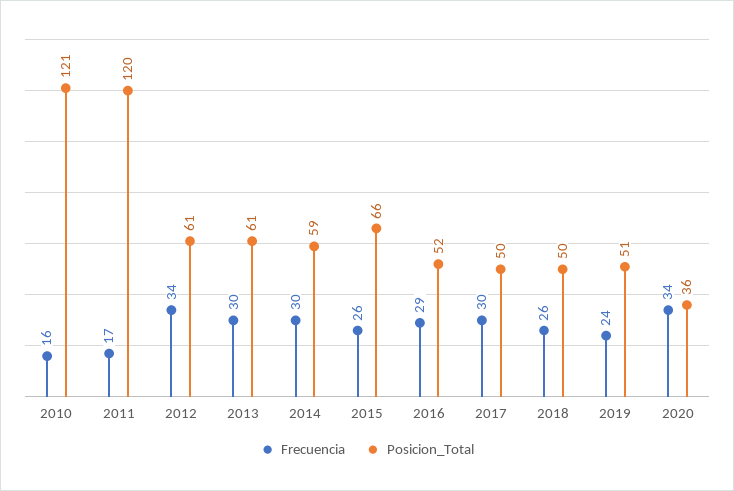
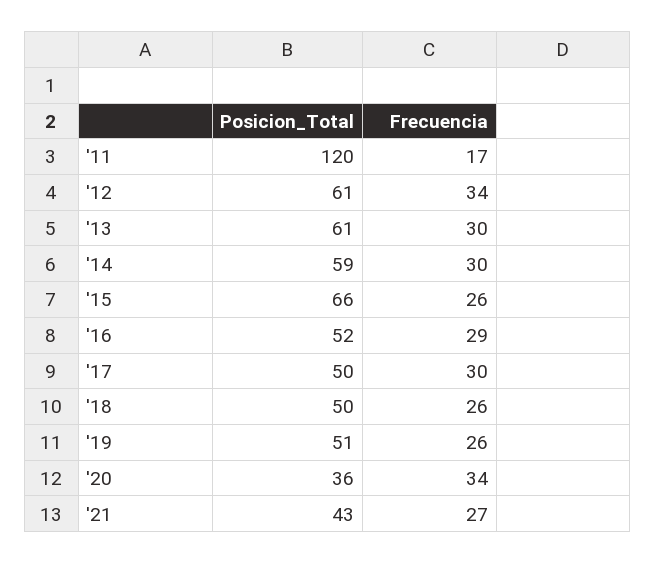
Frecuencia, 2010: 16 -> none
Posicion_Total, 2010: 121 -> none
Frecuencia, 2019: 24 -> 26
Posicion_Total, '21: none -> 43
Frecuencia, '21: none -> 27

